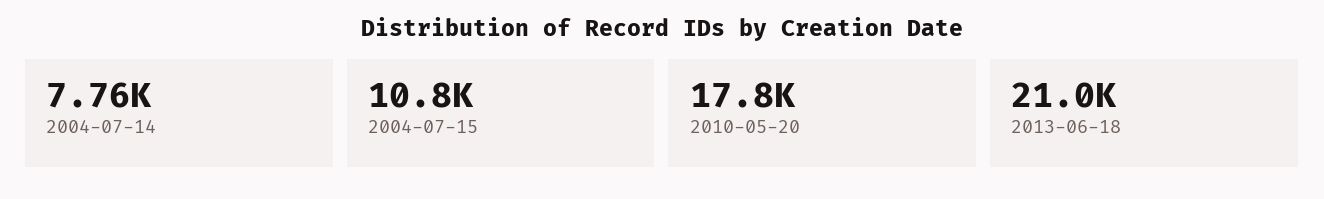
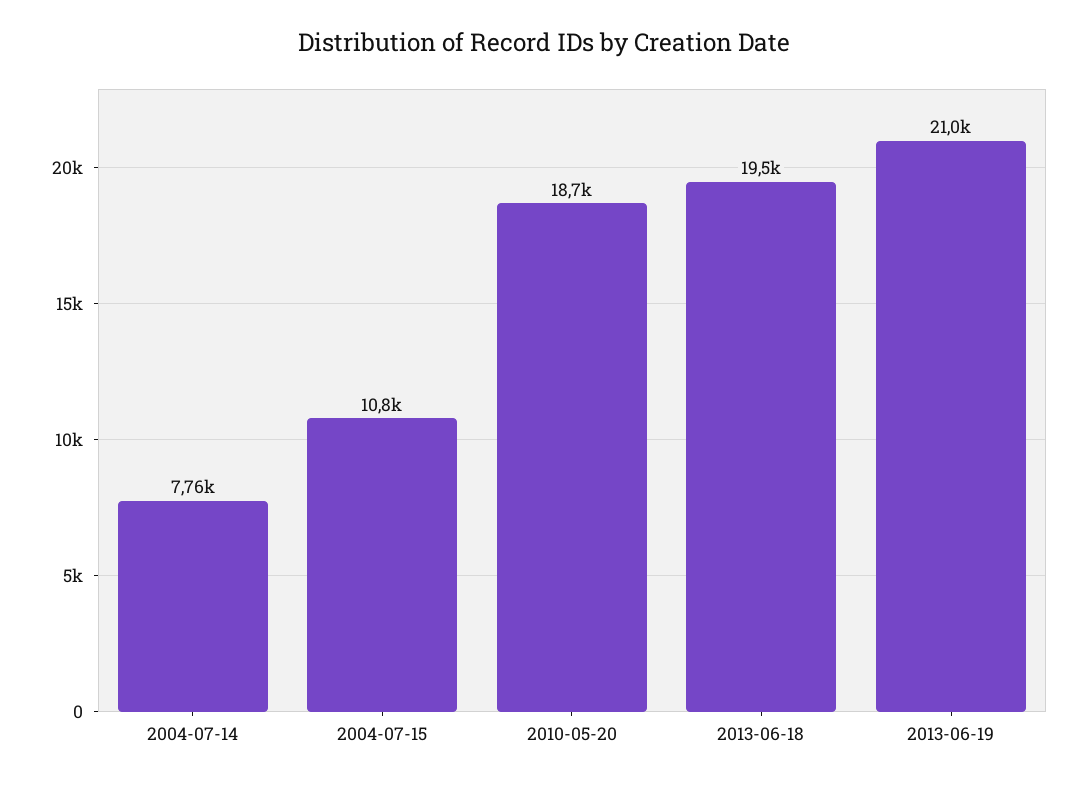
2010-05-20: 17800 -> 18700
2013-06-18: 21000 -> 19500
2013-06-19: none -> 21000

